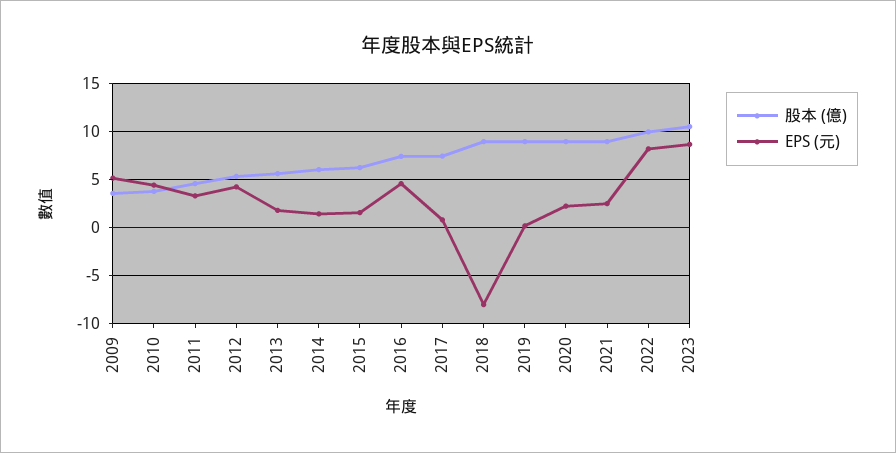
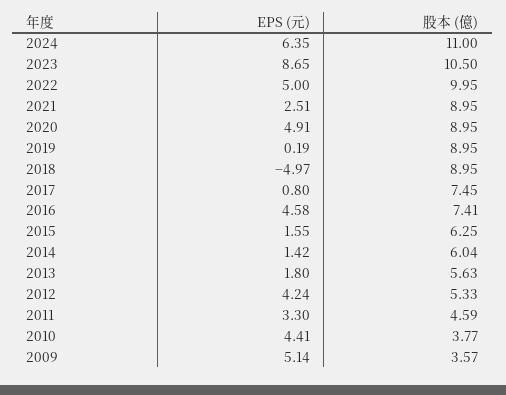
EPS (元), 2018: -8 -> -4.97
EPS (元), 2020: 2 -> 4.91
EPS (元), 2022: 8 -> 5
EPS (元), 2024: none -> 6.35
股本 (億), 2024: none -> 11

